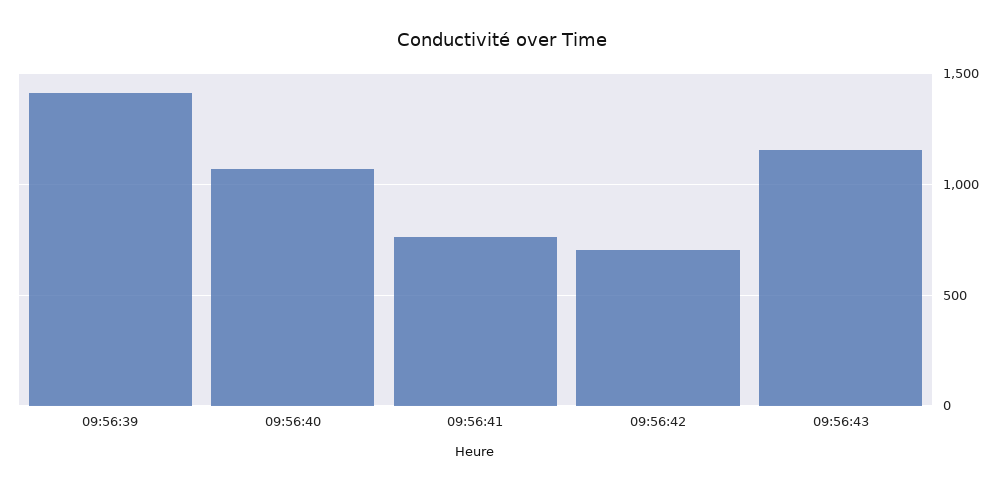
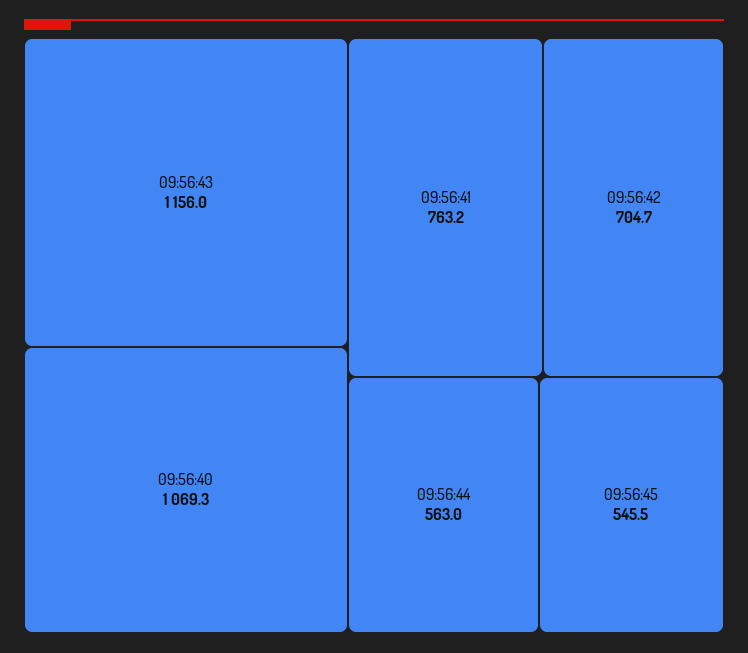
09:56:39: 1400 -> none
09:56:44: none -> 563
09:56:45: none -> 545.5

